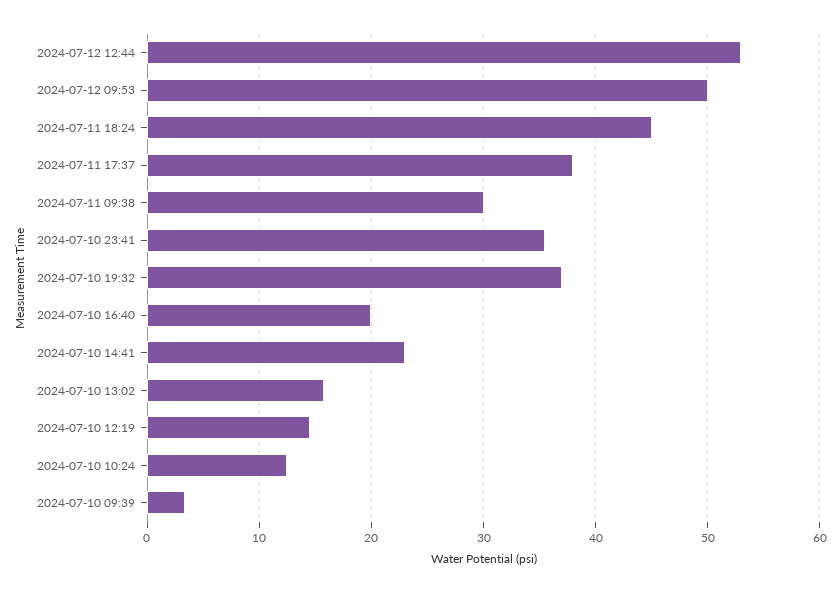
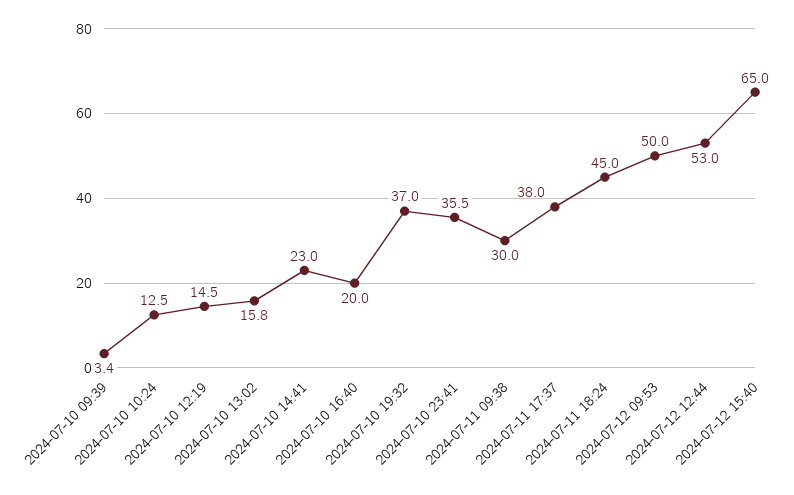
2024-07-12 15:40: none -> 65

